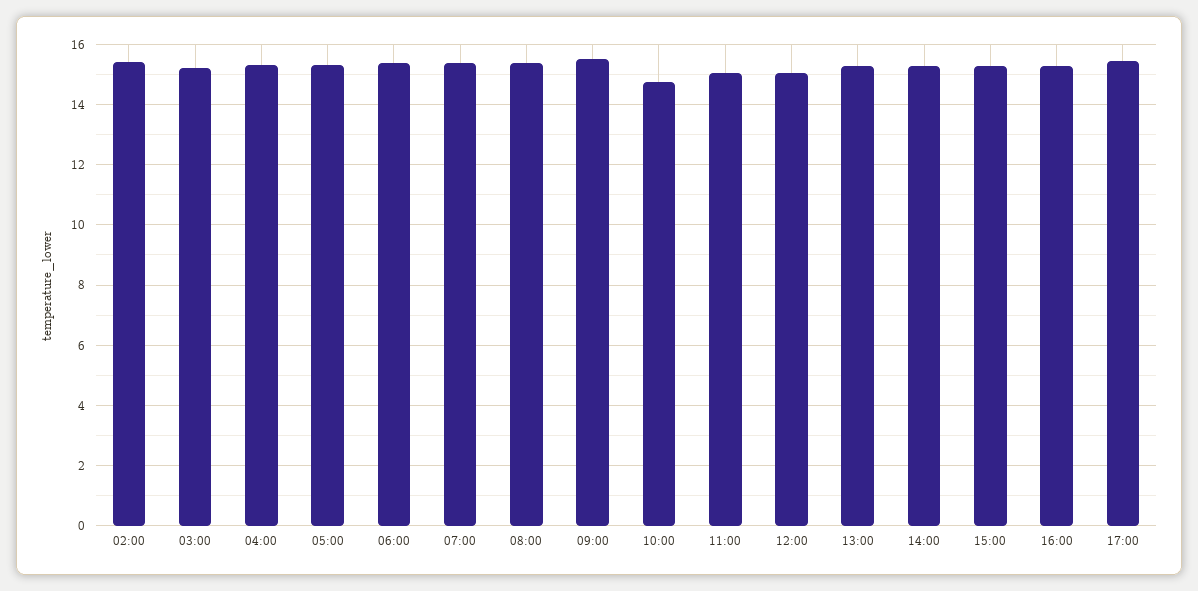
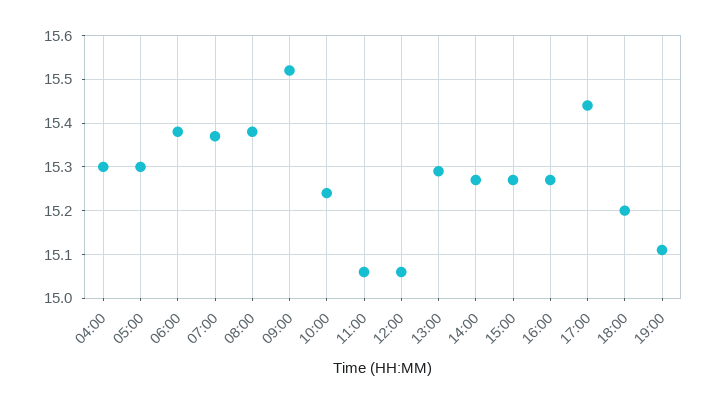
02:00: 15.4 -> none
03:00: 15.2 -> none
10:00: 14.8 -> 15.25
18:00: none -> 15.2
19:00: none -> 15.1

